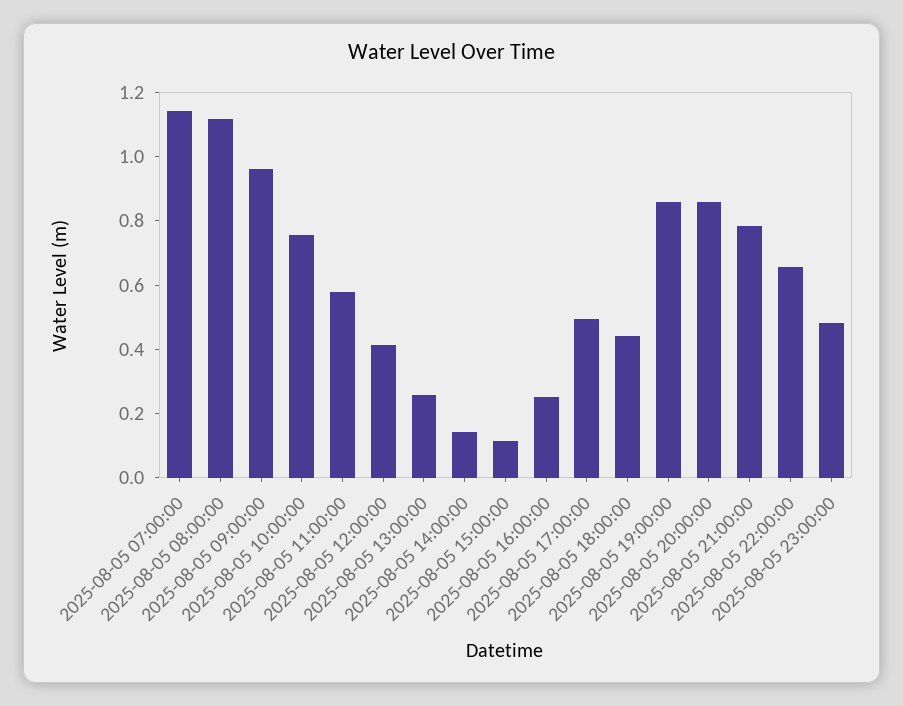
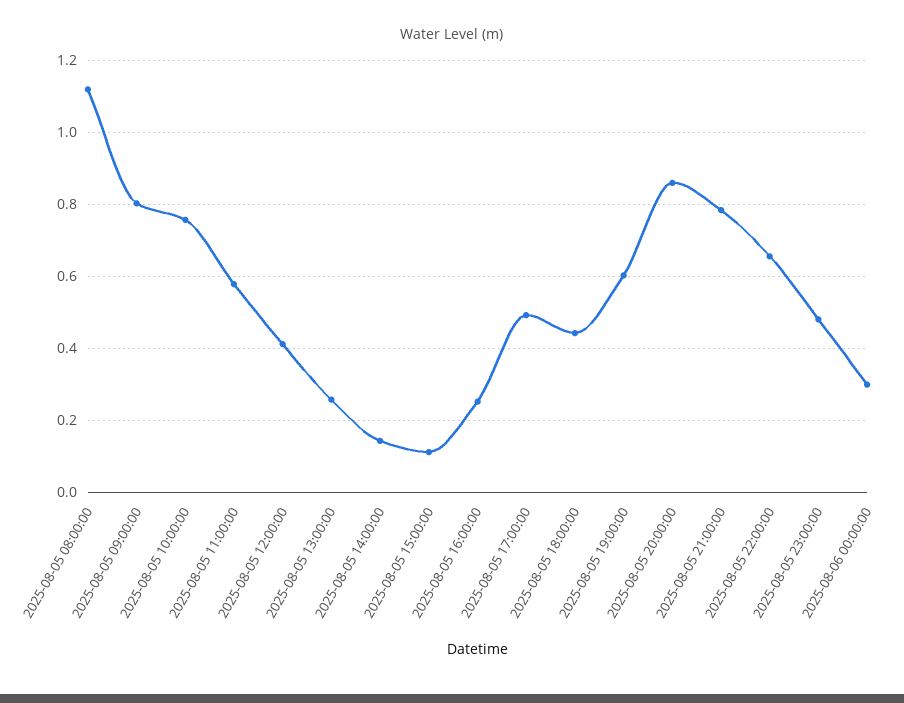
2025-08-05 07:00:00: 1.15 -> none
2025-08-05 09:00:00: 0.95 -> 0.8
2025-08-05 19:00:00: 0.85 -> 0.6
2025-08-06 00:00:00: none -> 0.3

